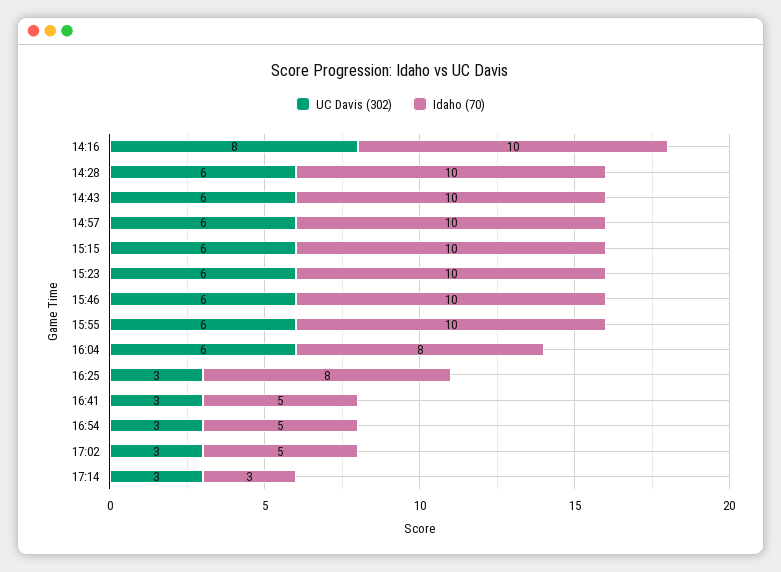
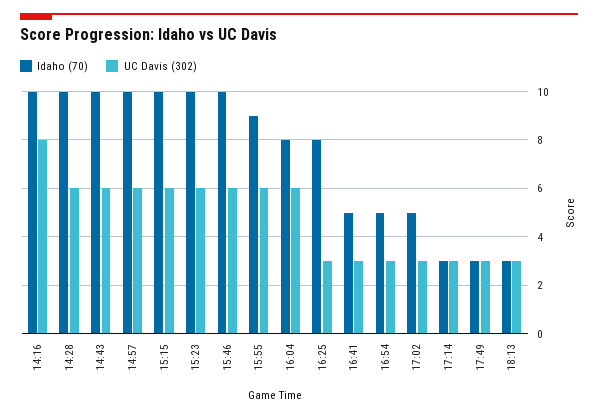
Idaho (70), 15:55: 10 -> 9
Idaho (70), 17:49: none -> 3
UC Davis (302), 17:49: none -> 3
Idaho (70), 18:13: none -> 3
UC Davis (302), 18:13: none -> 3

